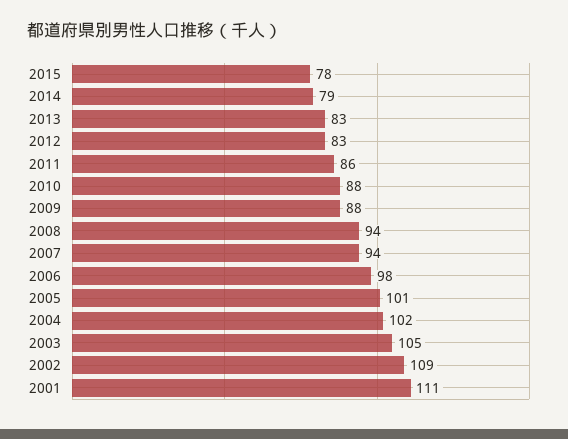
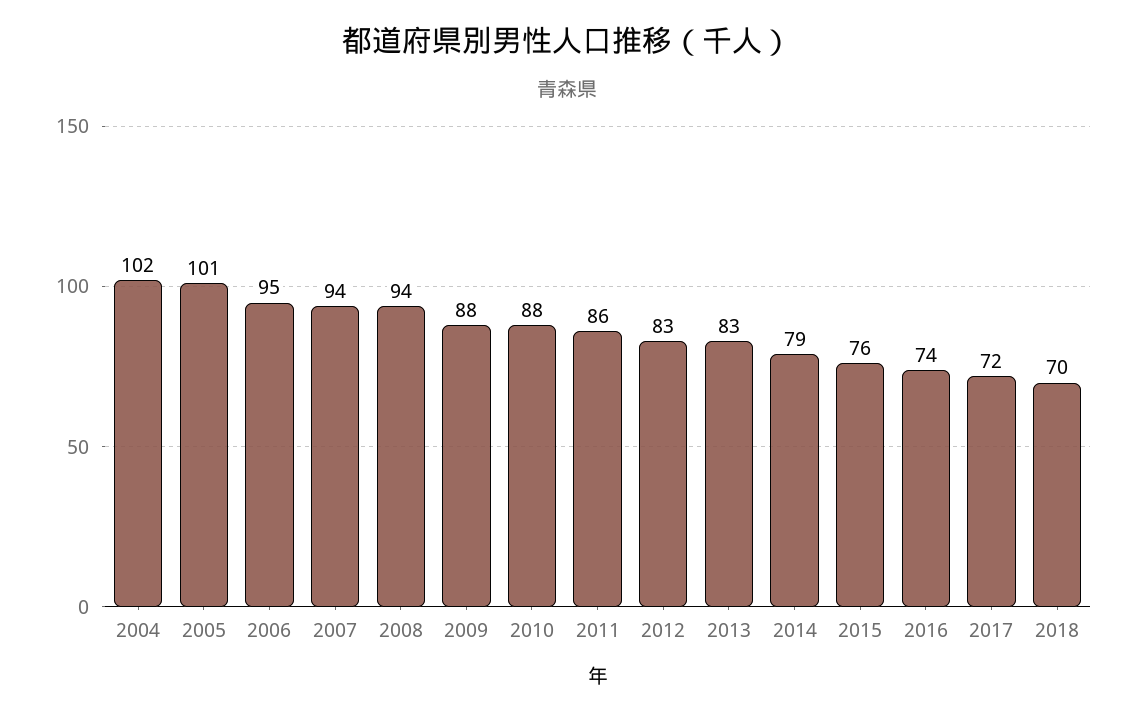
2015: 78 -> 76
2006: 98 -> 95
2003: 105 -> none
2002: 109 -> none
2001: 111 -> none
2016: none -> 74
2017: none -> 72
2018: none -> 70

